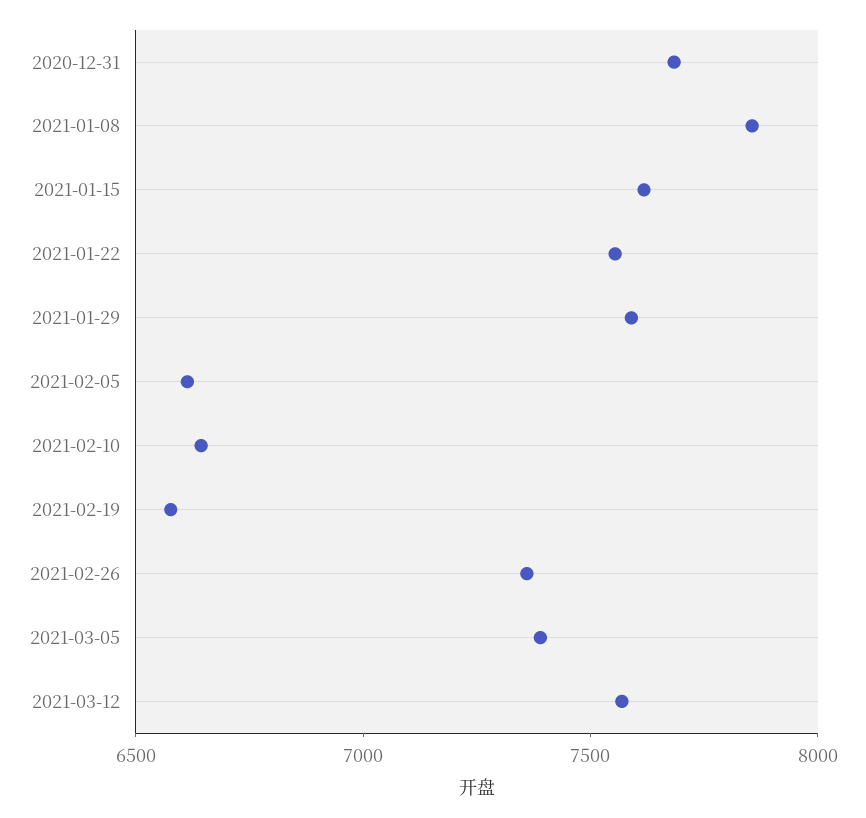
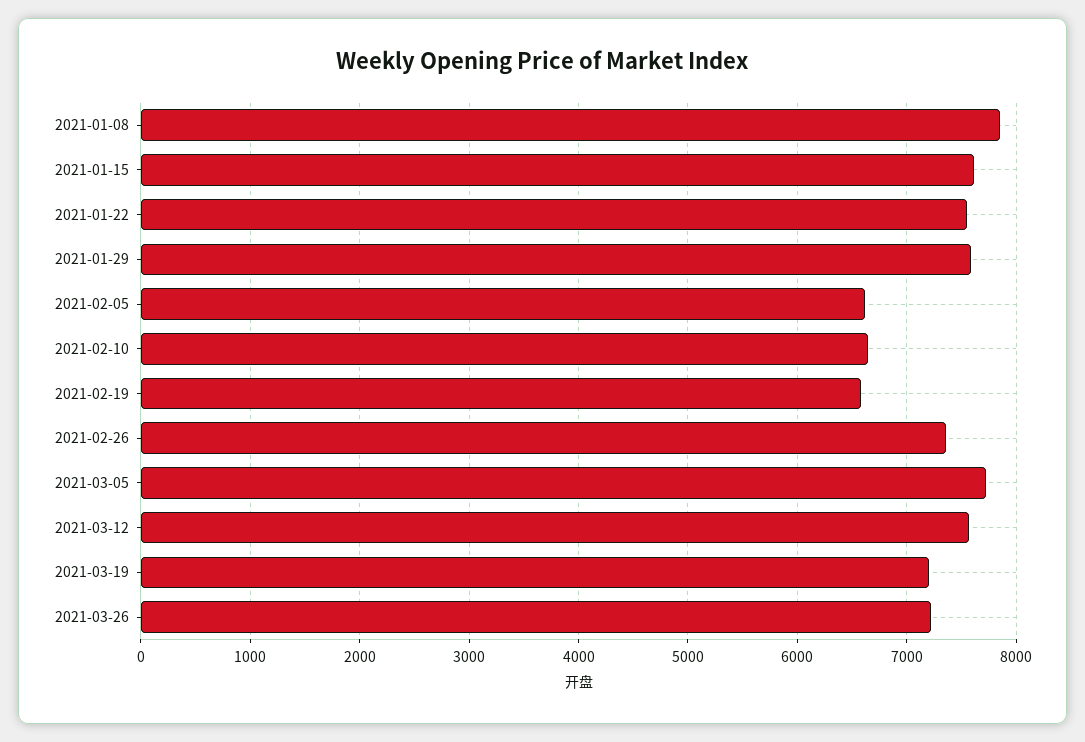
2020-12-31: 7700 -> none
2021-03-05: 7400 -> 7700
2021-03-19: none -> 7200
2021-03-26: none -> 7200

